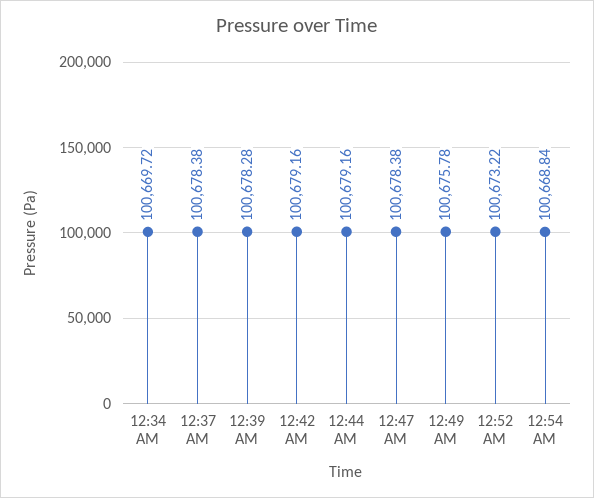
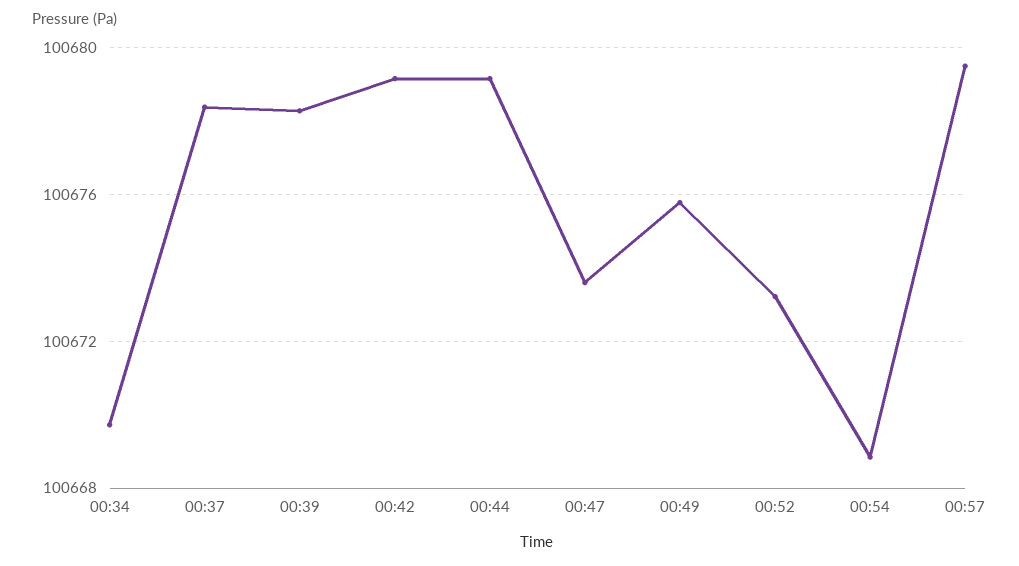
12:47 AM: 100678.38 -> 100673.5
00:57: none -> 100679.5

